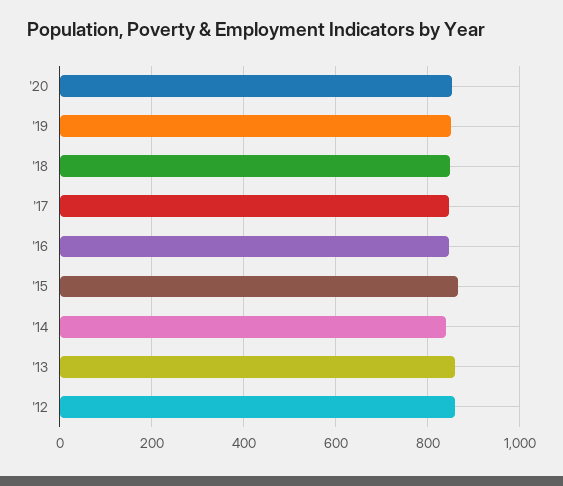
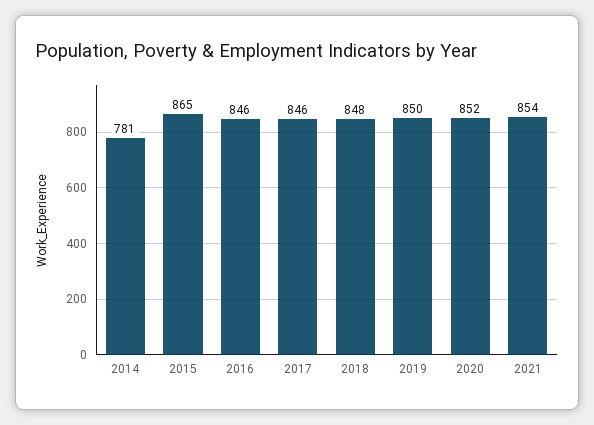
'14: 840 -> 781
'13: 860 -> none
'12: 860 -> none
2021: none -> 854

